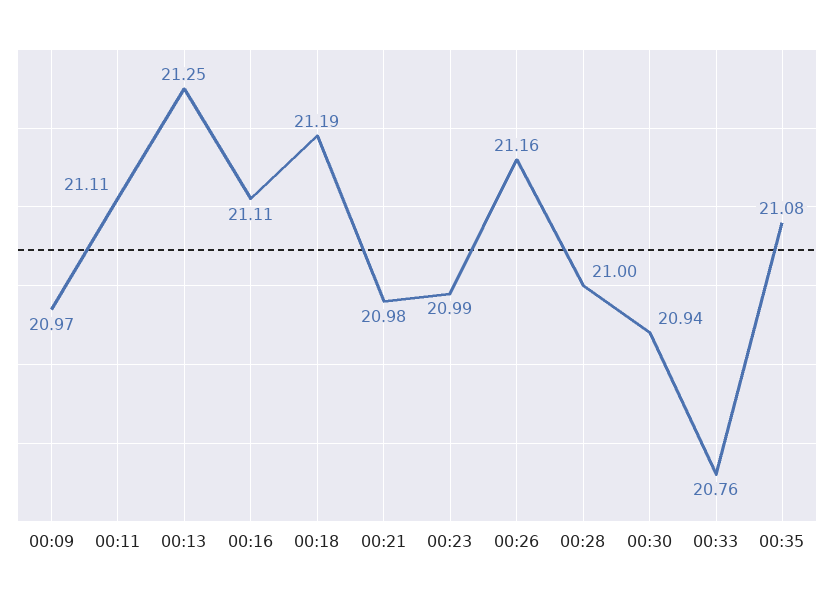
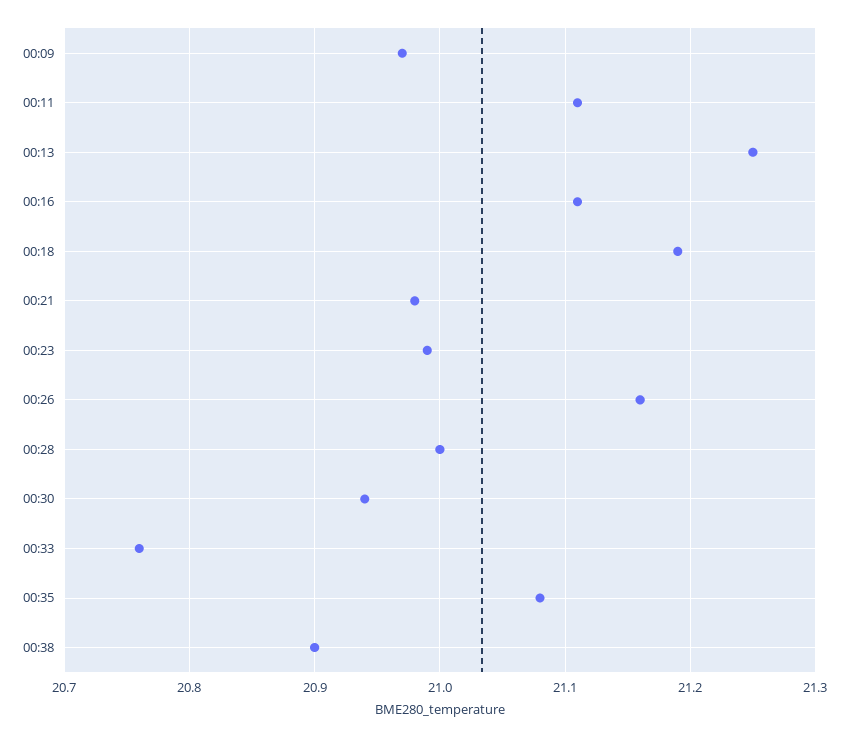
00:38: none -> 20.9

